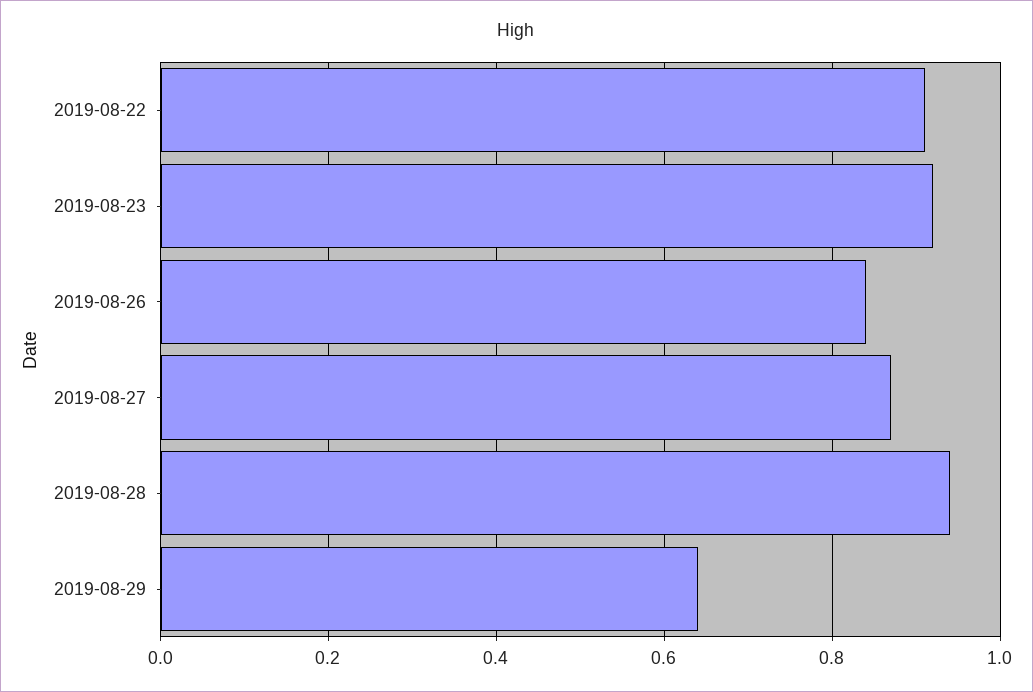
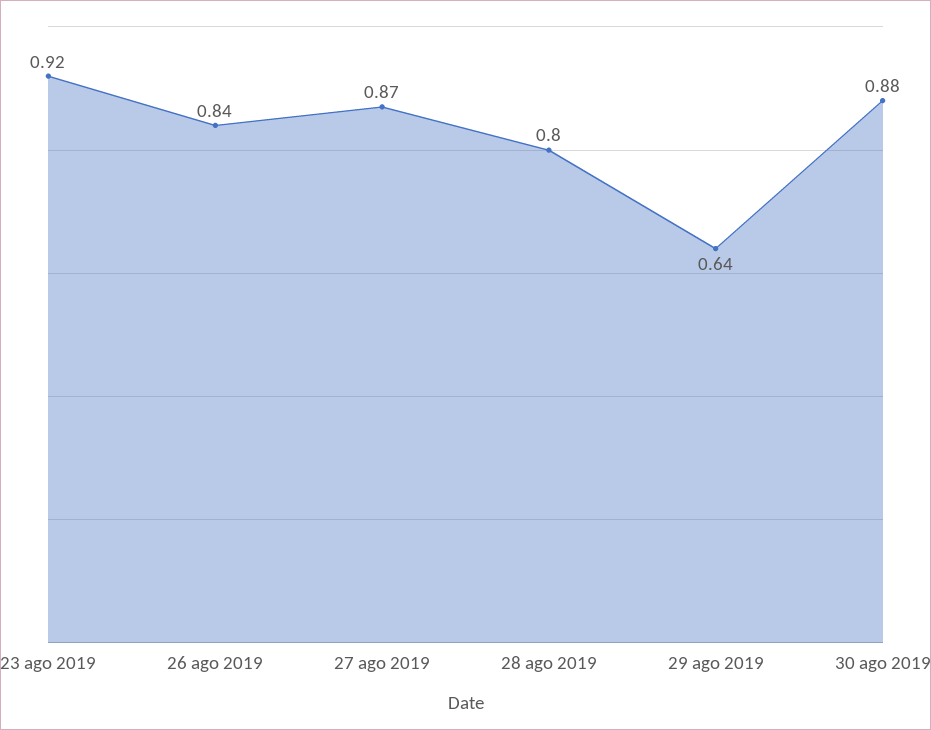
2019-08-22: 0.9 -> none
2019-08-28: 0.95 -> 0.8
30 ago 2019: none -> 0.88

